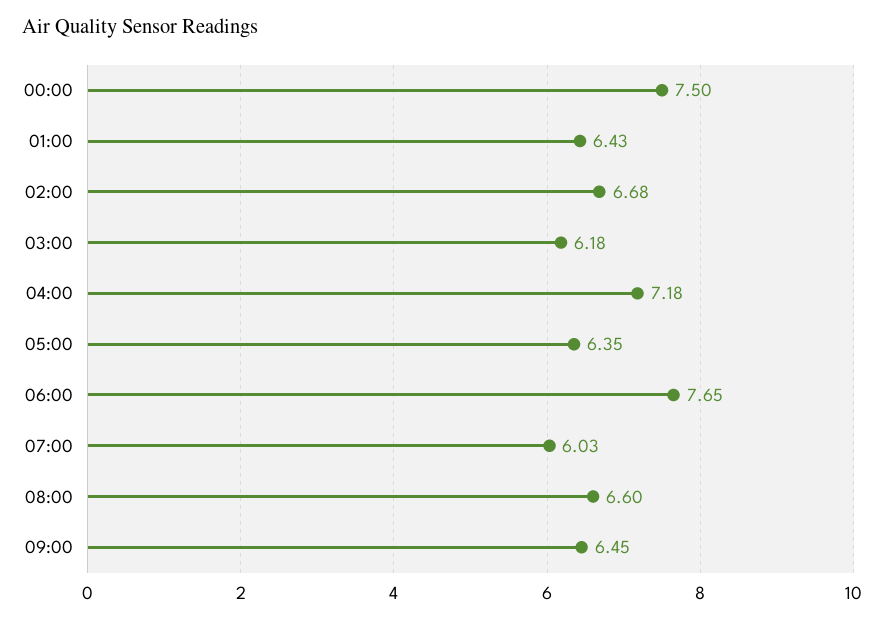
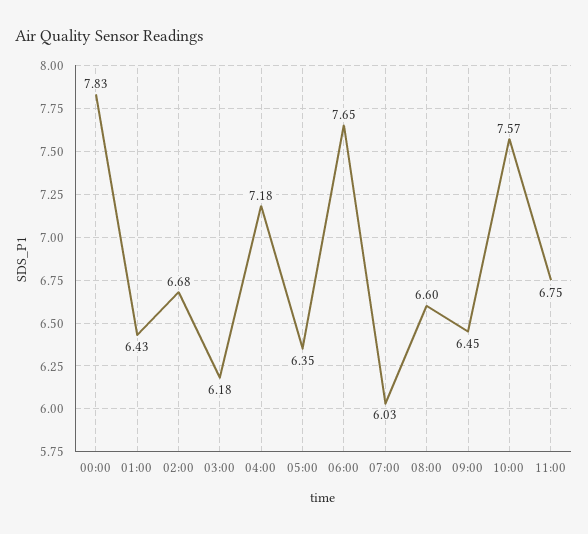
00:00: 7.5 -> 7.83
10:00: none -> 7.57
11:00: none -> 6.75

